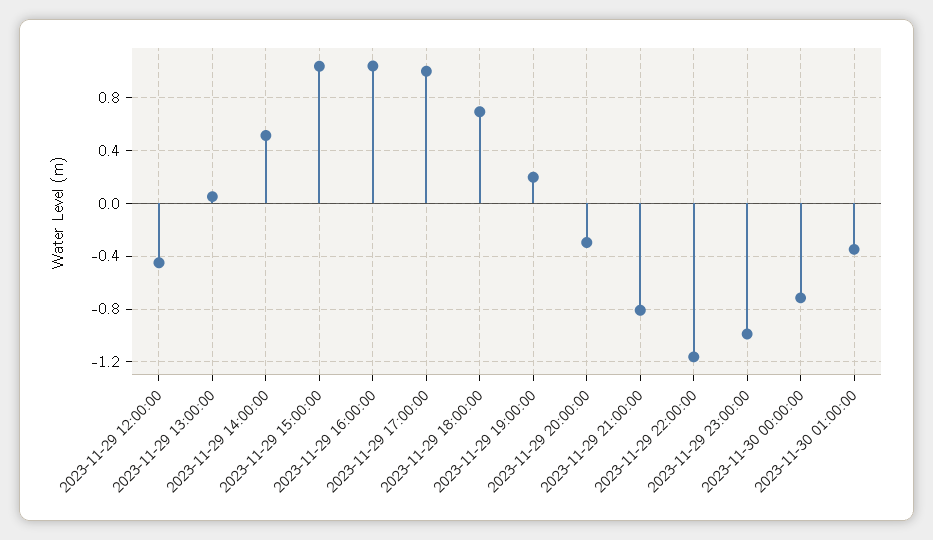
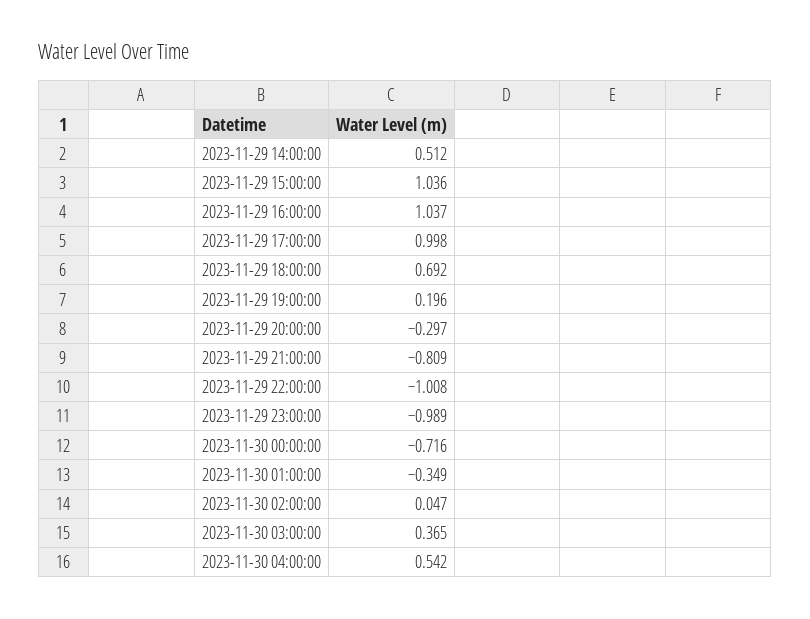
2023-11-29 12:00:00: -0.45 -> none
2023-11-29 13:00:00: 0.05 -> none
2023-11-29 22:00:00: -1.15 -> -1.008
2023-11-30 02:00:00: none -> 0.047
2023-11-30 03:00:00: none -> 0.365
2023-11-30 04:00:00: none -> 0.542

